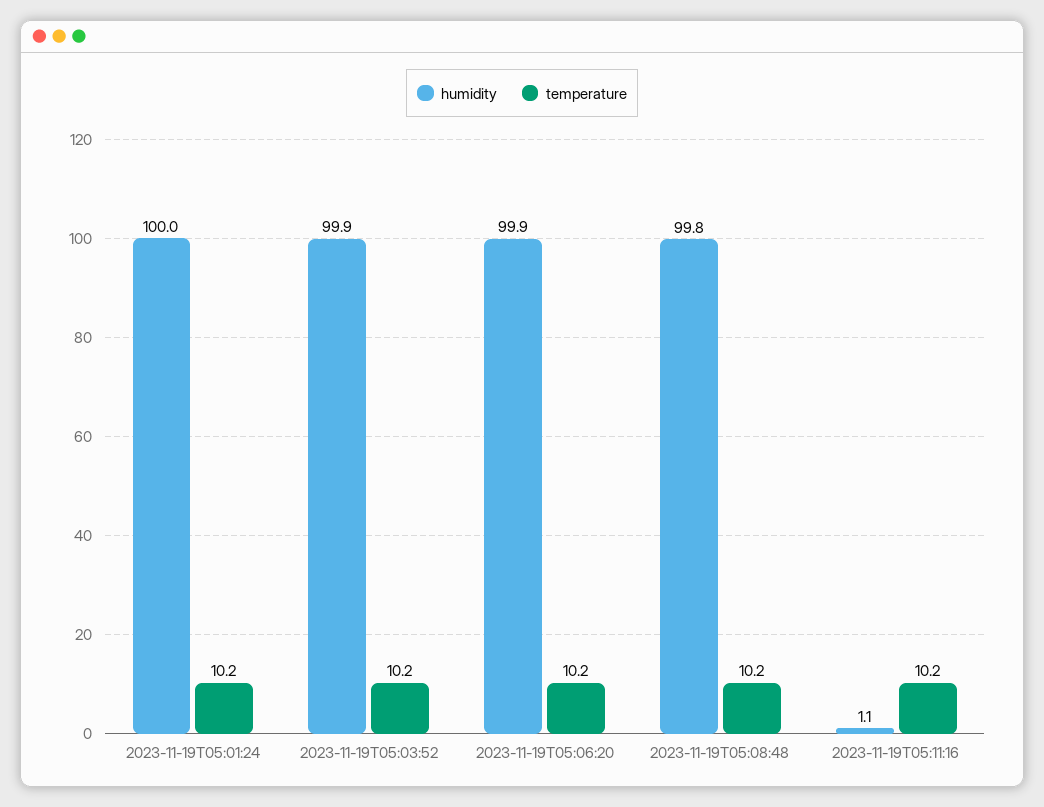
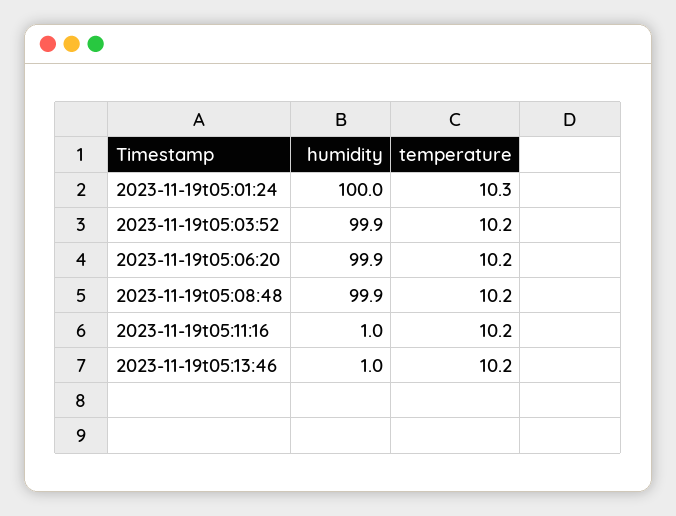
temperature, 2023-11-19T05:01:24: 10.2 -> 10.3
humidity, 2023-11-19T05:08:48: 99.8 -> 99.9
humidity, 2023-11-19T05:11:16: 1.1 -> 1
humidity, 2023-11-19t05:13:46: none -> 1
temperature, 2023-11-19t05:13:46: none -> 10.2

